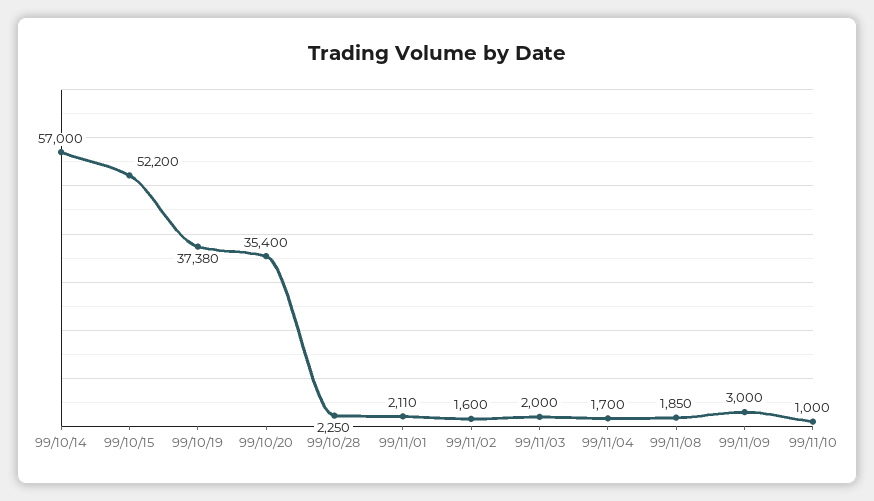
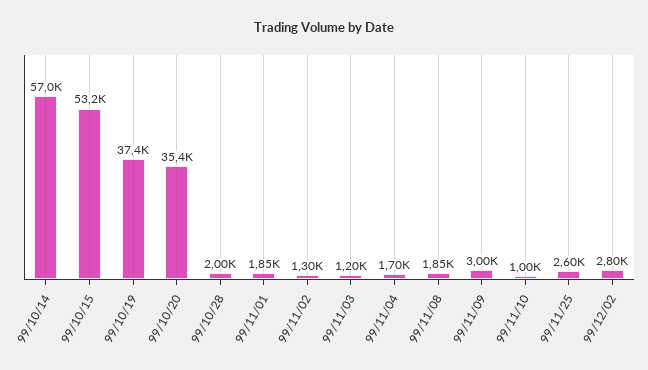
99/10/15: 52200 -> 53200
99/10/28: 2250 -> 2000
99/11/01: 2110 -> 1850
99/11/02: 1600 -> 1300
99/11/03: 2000 -> 1200
99/11/25: none -> 2600
99/12/02: none -> 2800

